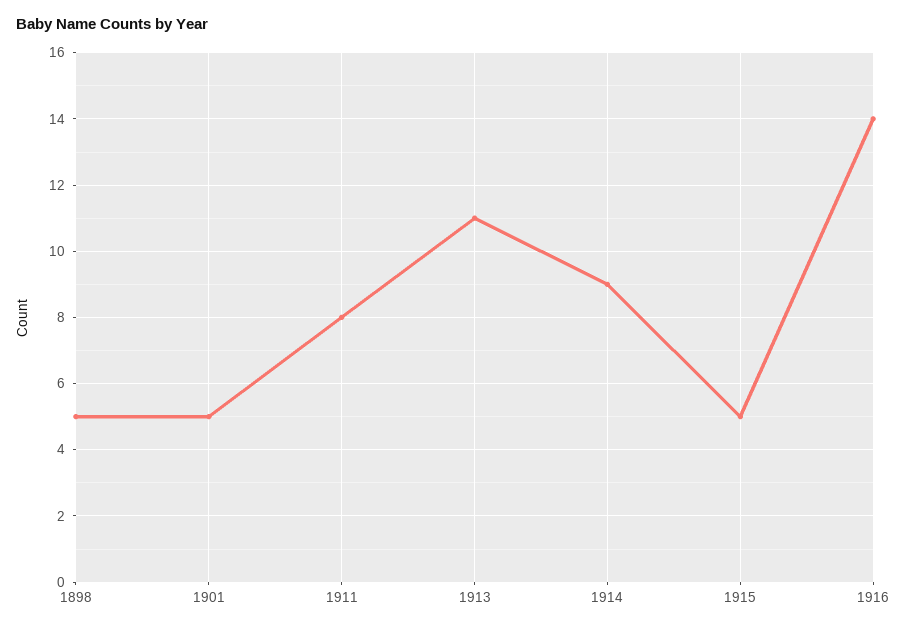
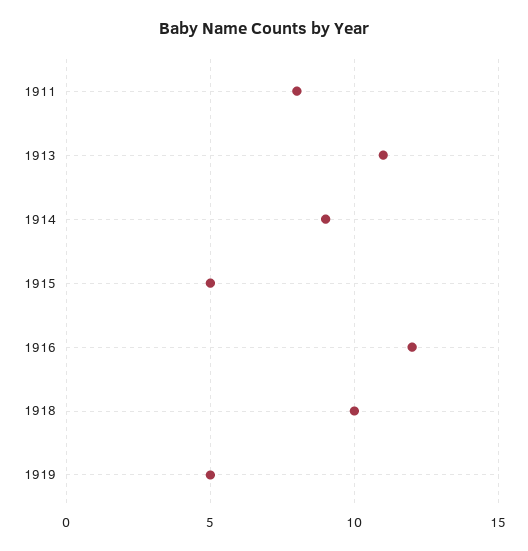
1898: 5 -> none
1901: 5 -> none
1916: 14 -> 12
1918: none -> 10
1919: none -> 5

